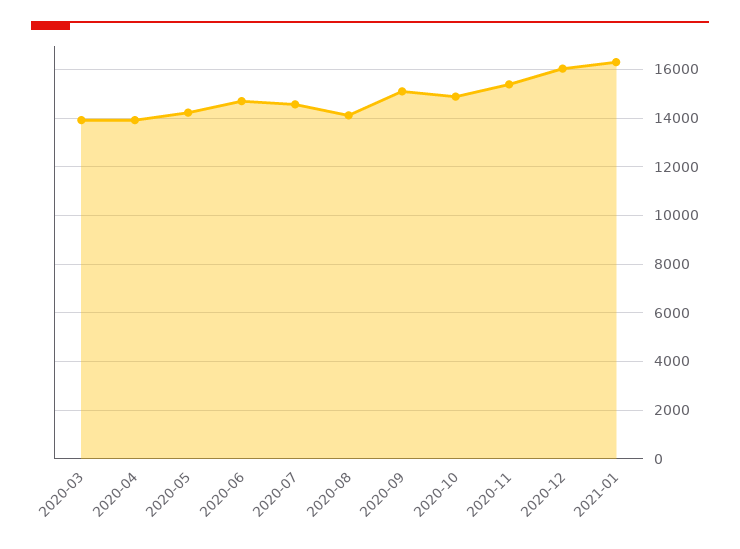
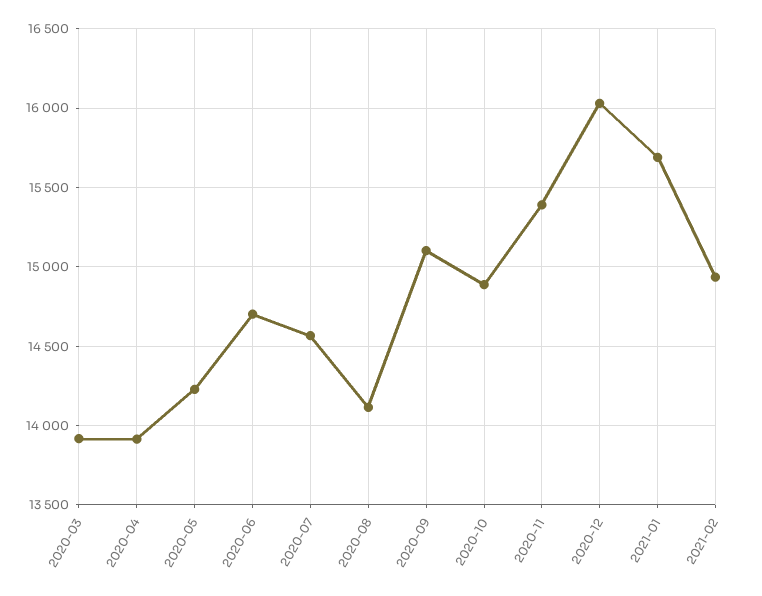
2021-01: 16250 -> 15700
2021-02: none -> 14950

